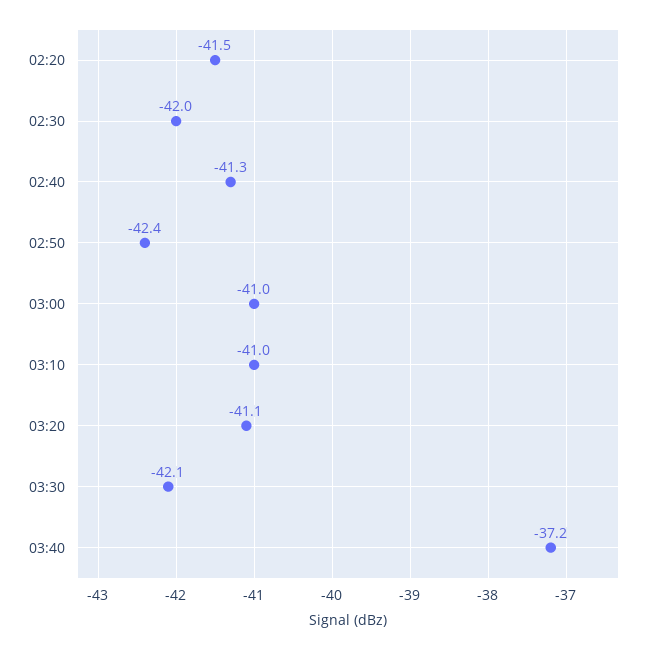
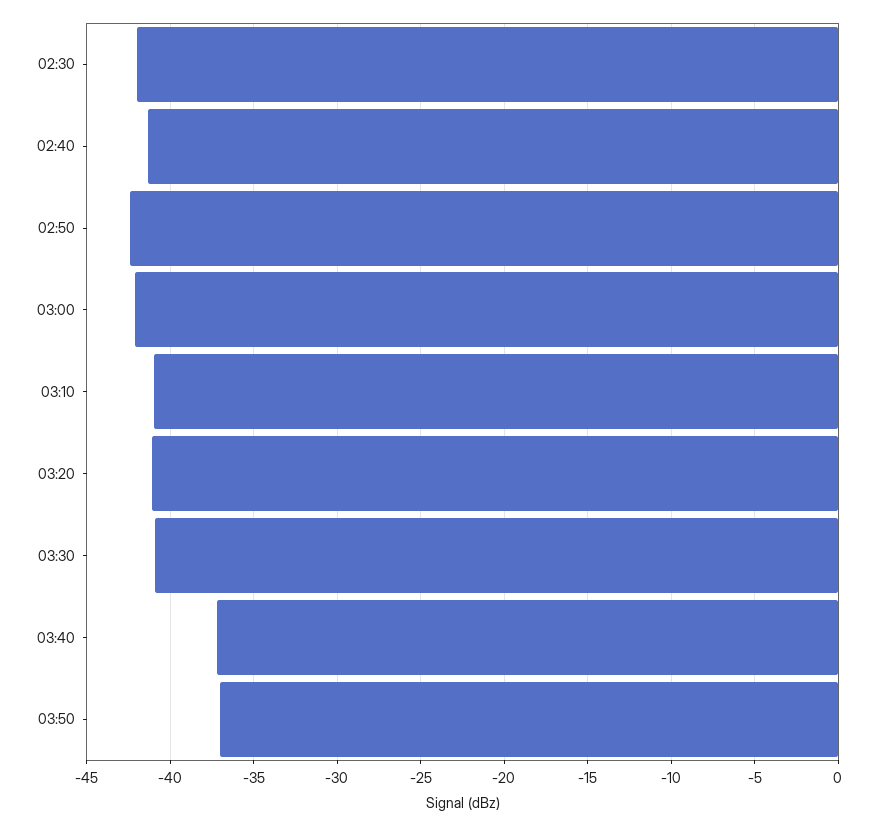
02:20: -41.5 -> none
03:00: -41 -> -42
03:30: -42.1 -> -41
03:50: none -> -37

